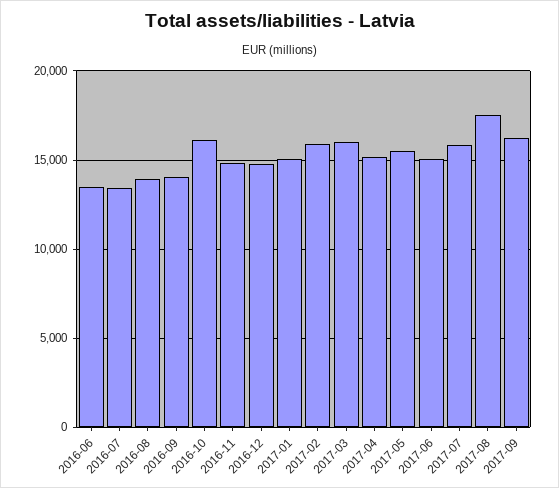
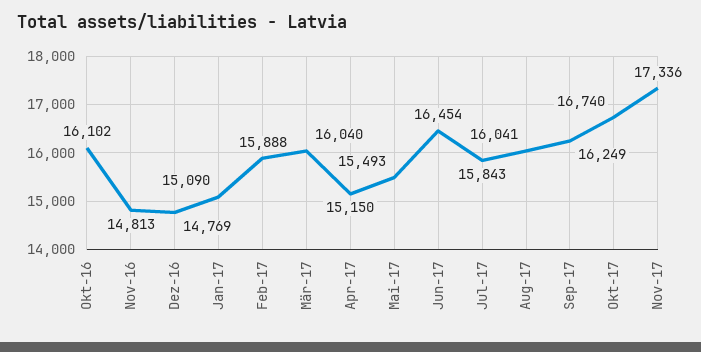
2016-06: 13500 -> none
2016-07: 13500 -> none
2016-08: 14000 -> none
2016-09: 14000 -> none
2017-06: 15000 -> 16454
2017-08: 17500 -> 16041
Okt-17: none -> 16740
Nov-17: none -> 17336

